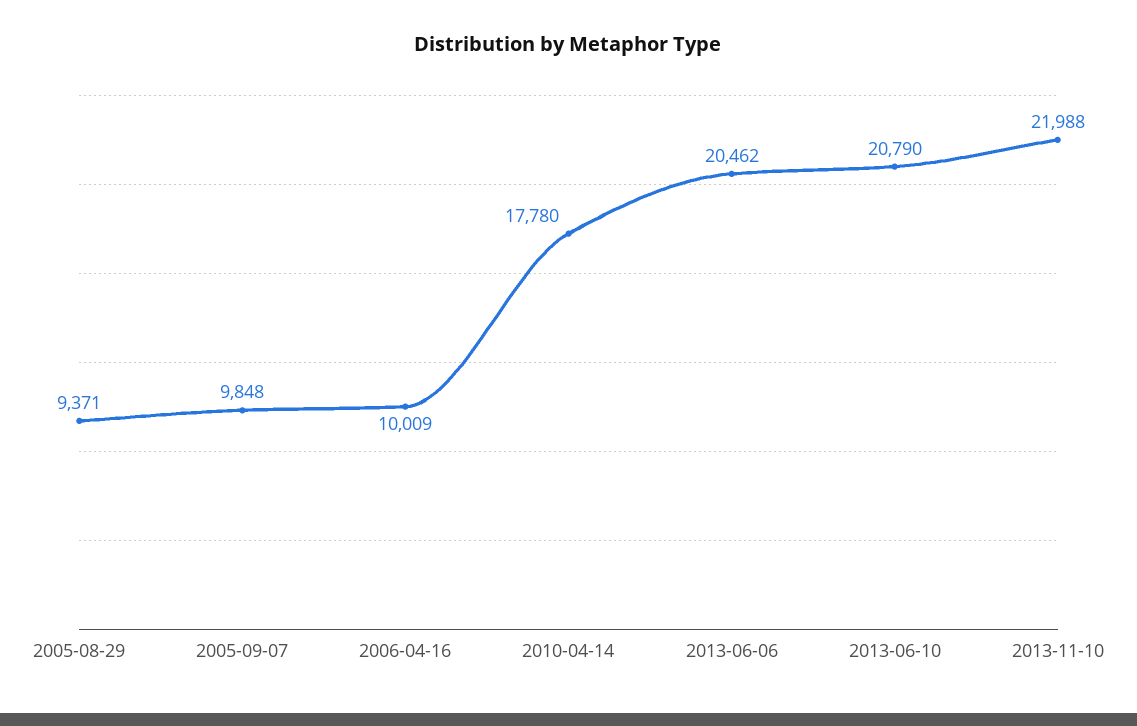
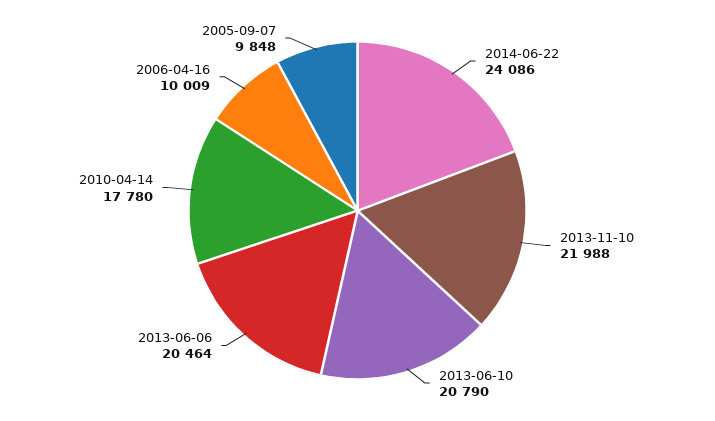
2005-08-29: 9371 -> none
2013-06-06: 20462 -> 20464
2014-06-22: none -> 24086

